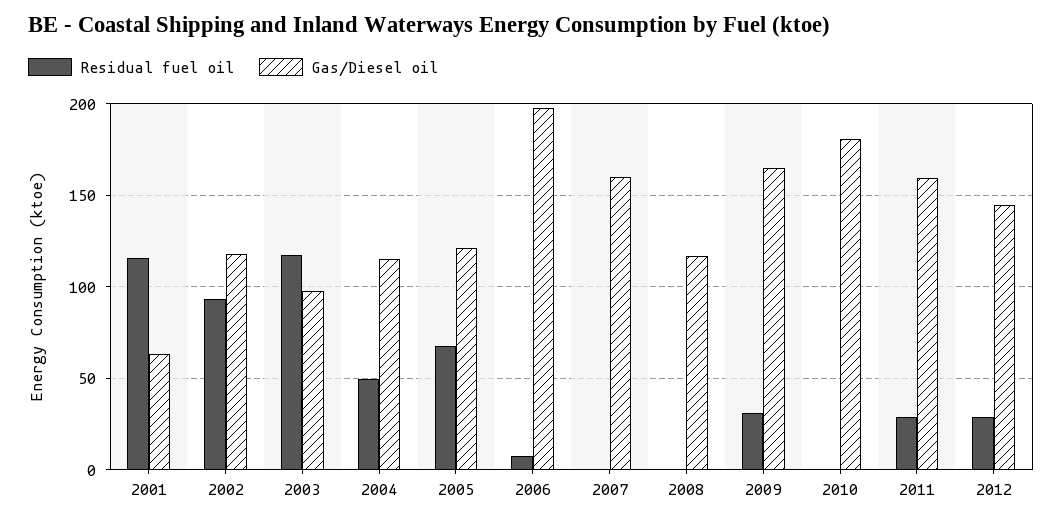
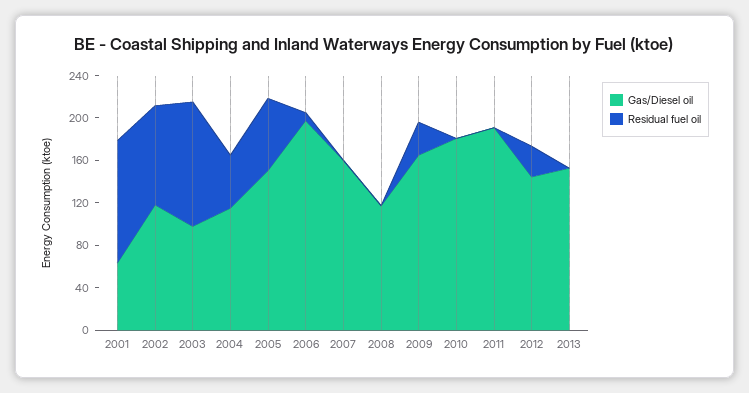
Gas/Diesel oil, 2005: 120 -> 150
Residual fuel oil, 2011: 30 -> 0
Gas/Diesel oil, 2011: 160 -> 190
Gas/Diesel oil, 2013: none -> 150
Residual fuel oil, 2013: none -> 0

